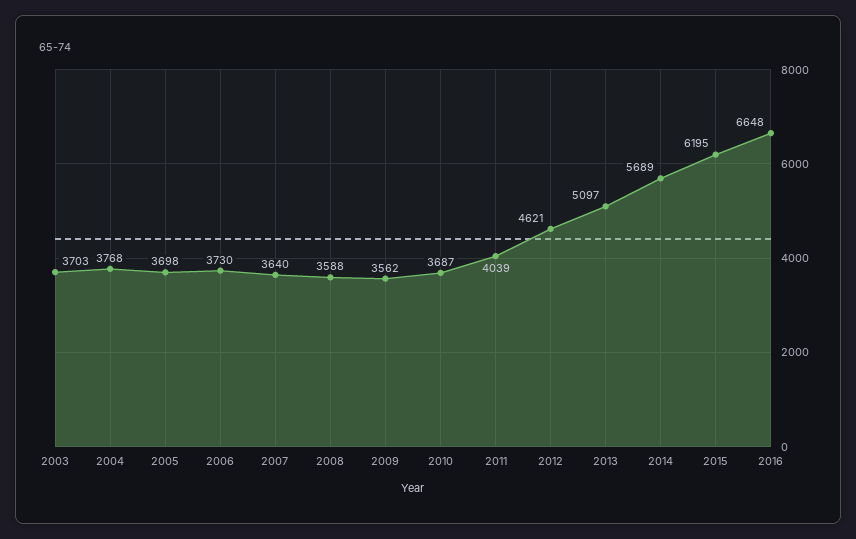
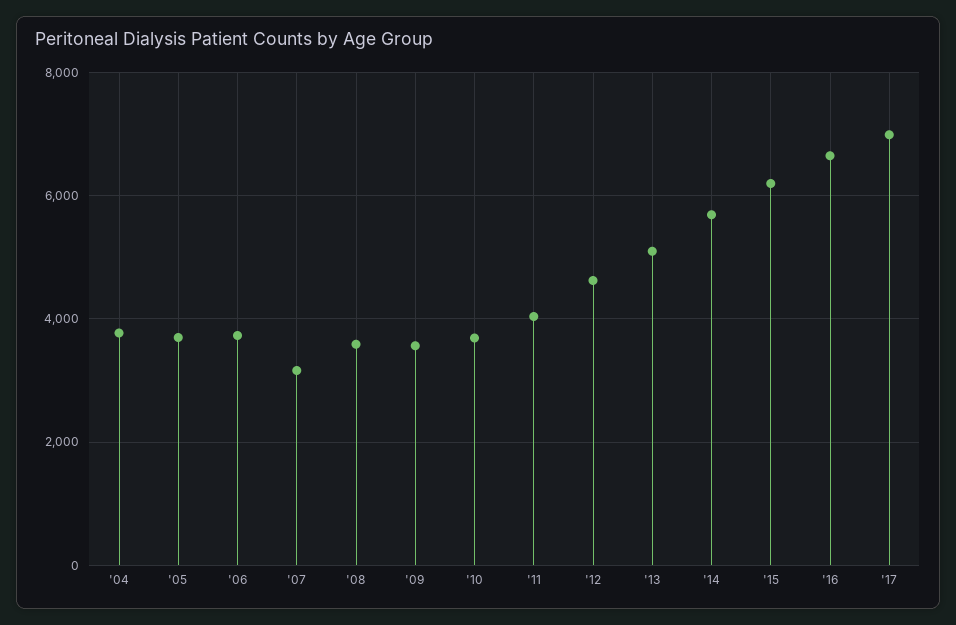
2003: 3703 -> none
2007: 3640 -> 3200
'17: none -> 7000

